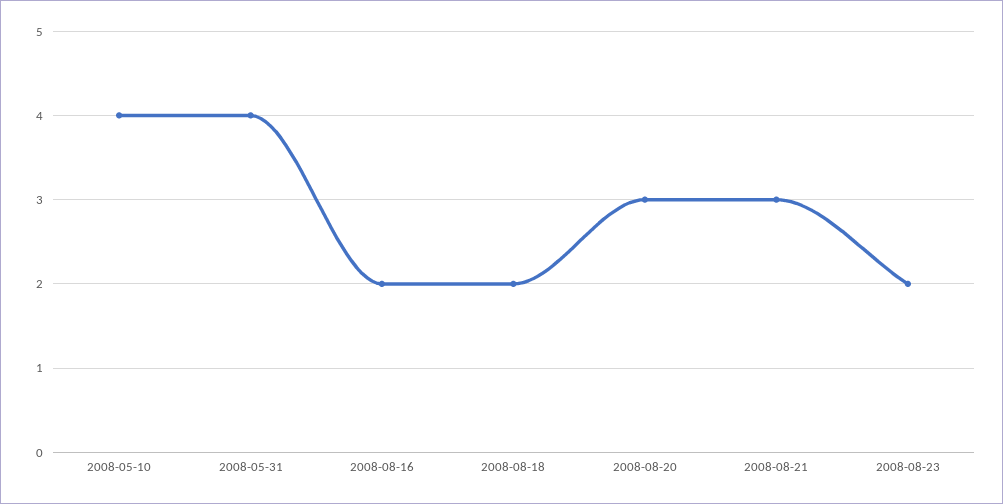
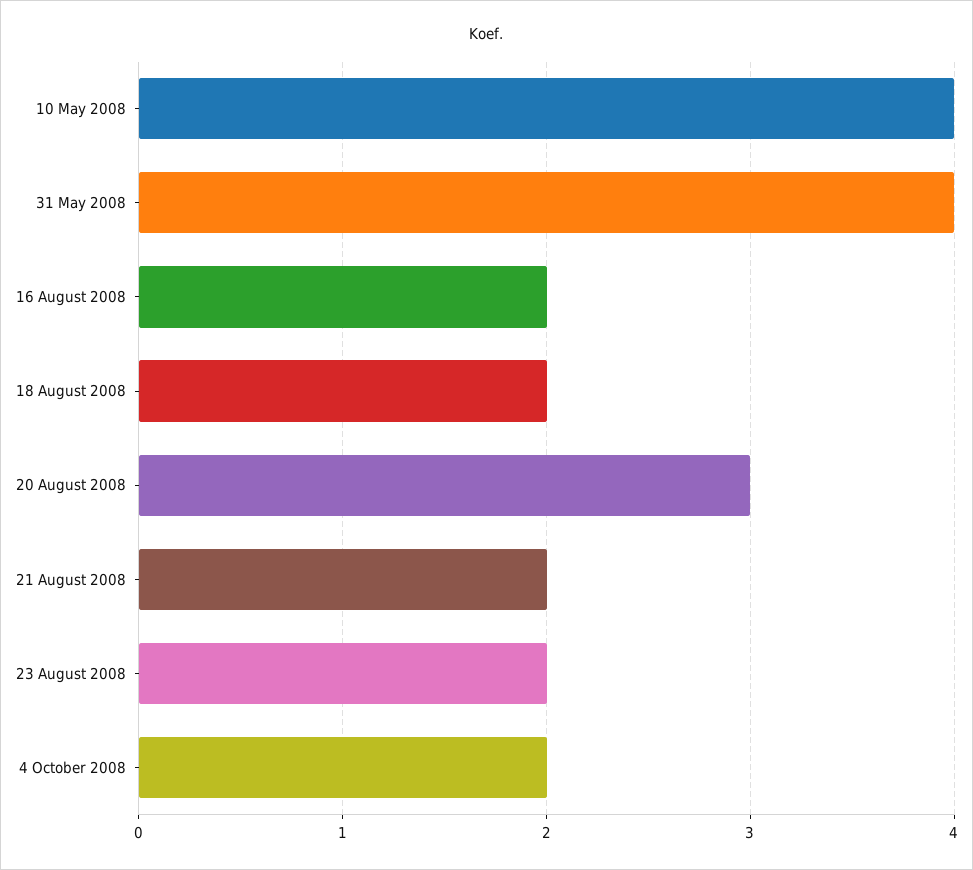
2008-08-21: 3 -> 2
4 October 2008: none -> 2

